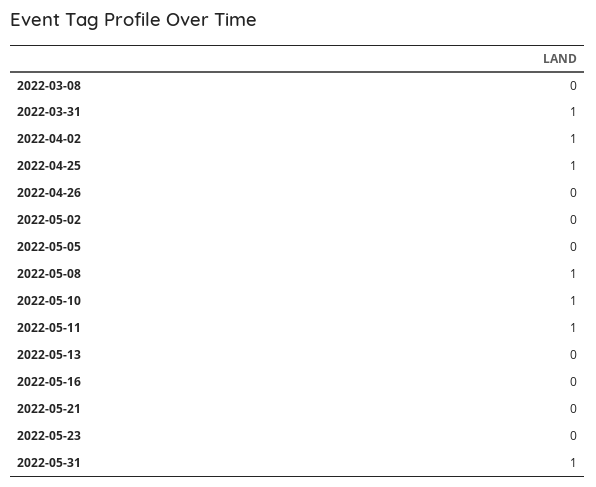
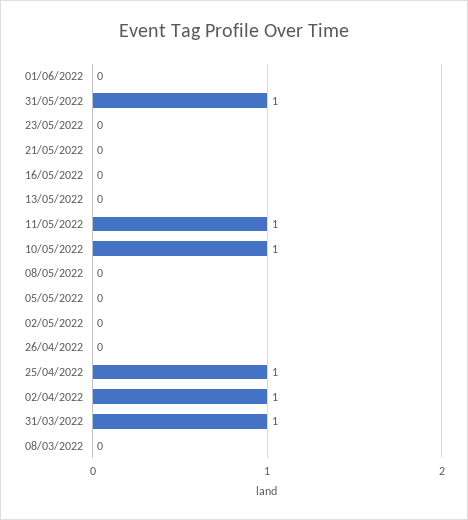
2022-05-08: 1 -> 0
01/06/2022: none -> 0

